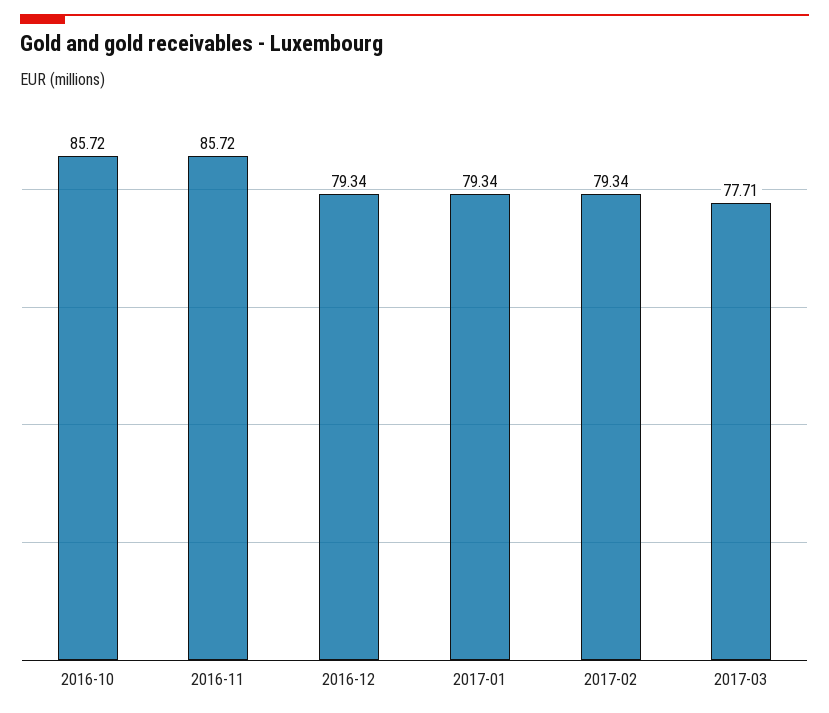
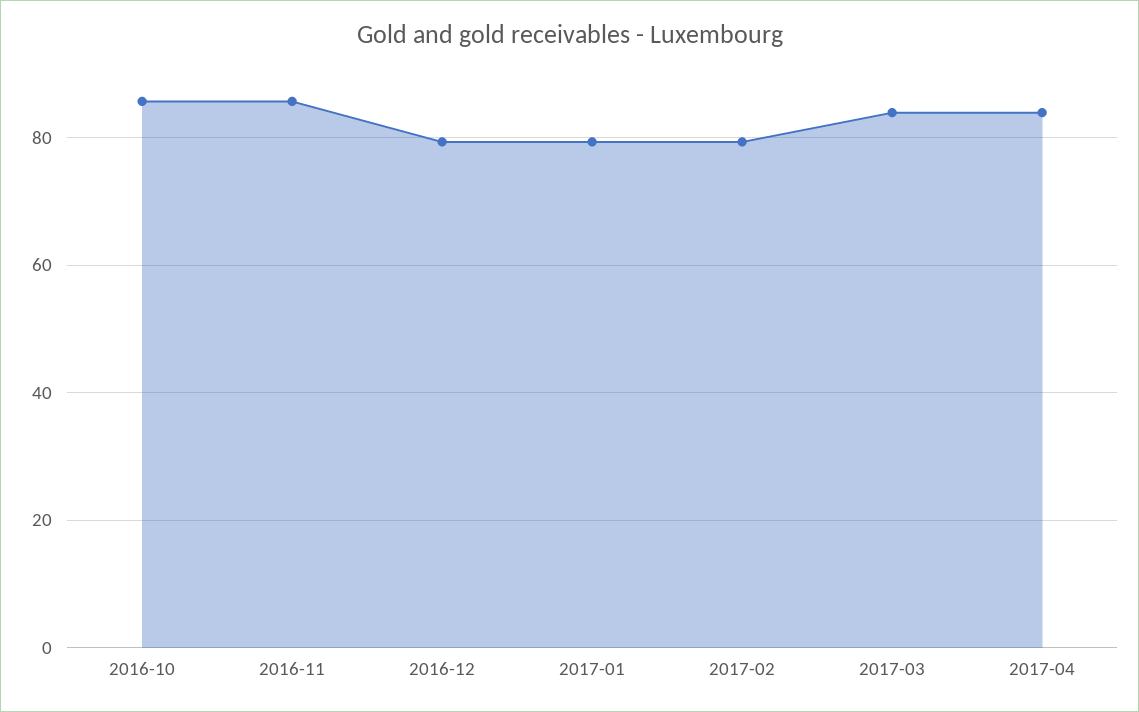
2017-03: 77.71 -> 84
2017-04: none -> 84

